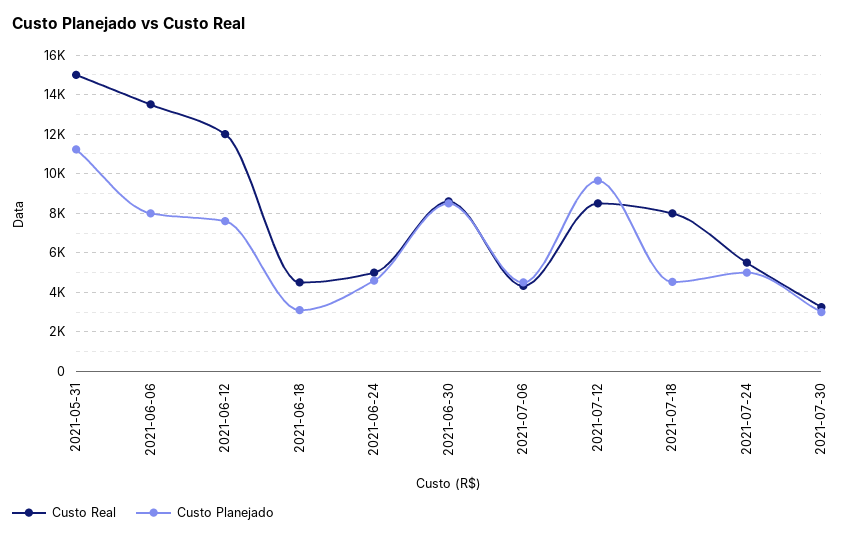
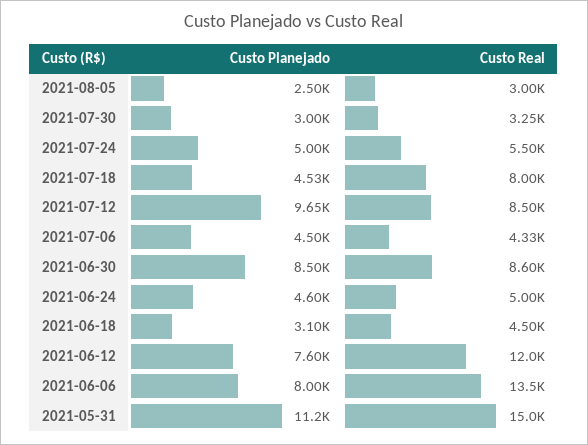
Custo Planejado, 2021-08-05: none -> 2500
Custo Real, 2021-08-05: none -> 3000

